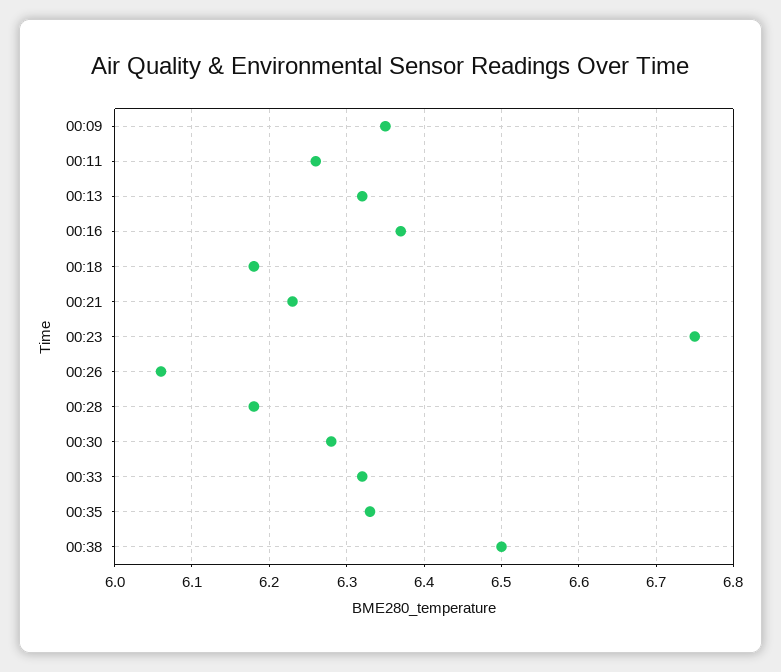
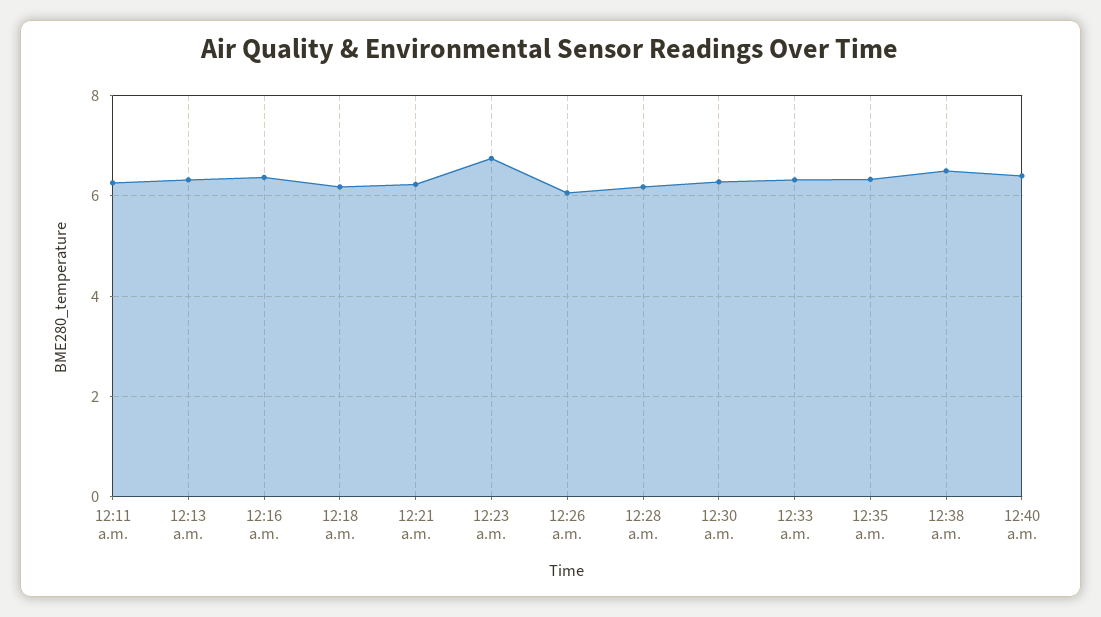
00:09: 6.35 -> none
12:40 a.m.: none -> 6.4

